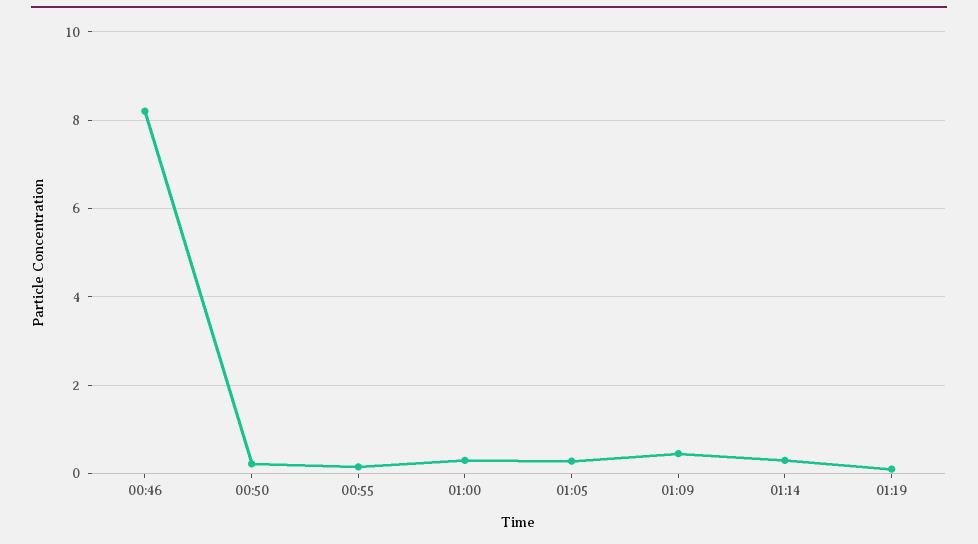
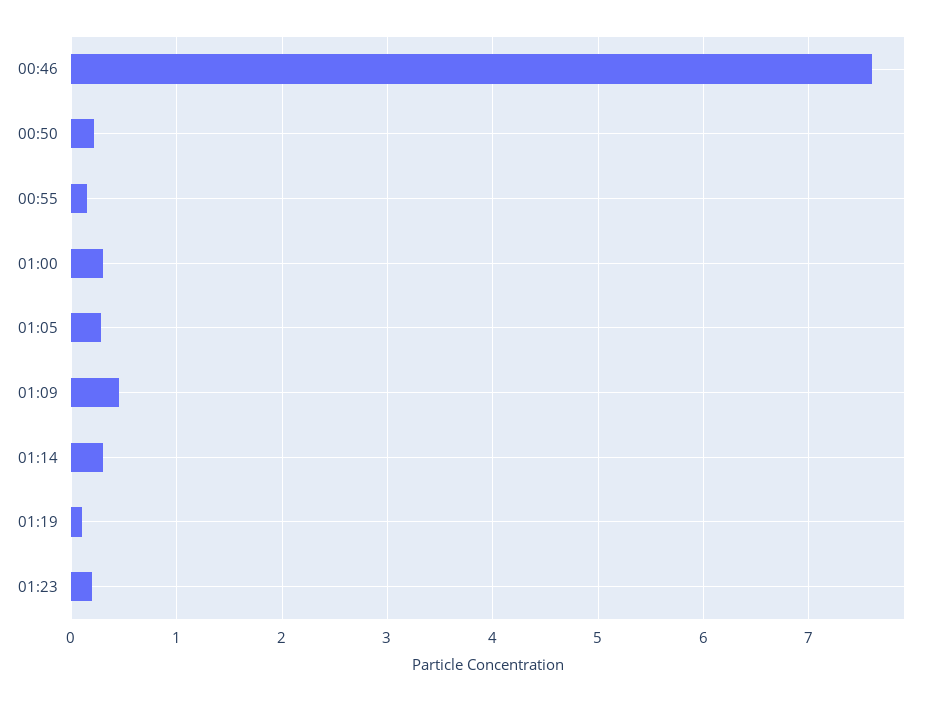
00:46: 8.2 -> 7.6
01:23: none -> 0.2

